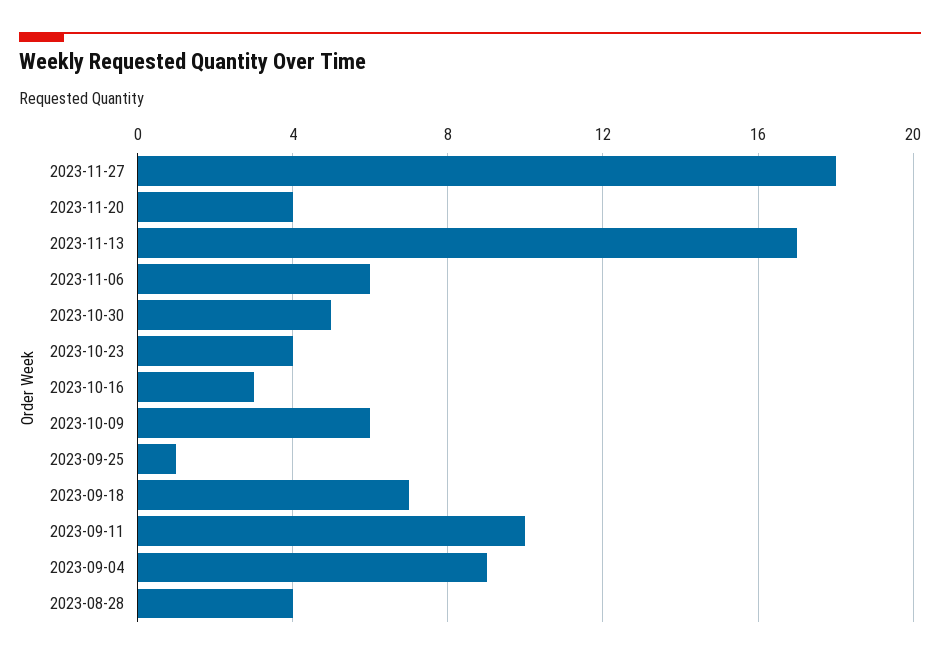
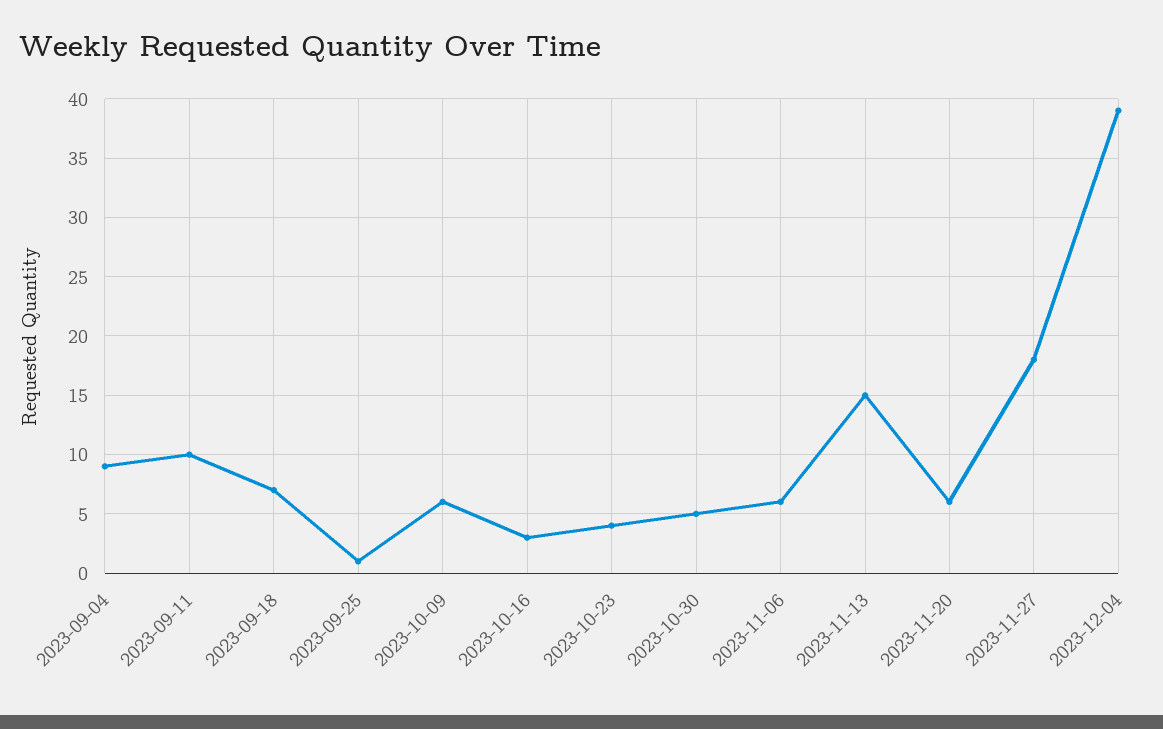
2023-11-20: 4 -> 6
2023-11-13: 17 -> 15
2023-08-28: 4 -> none
2023-12-04: none -> 39

